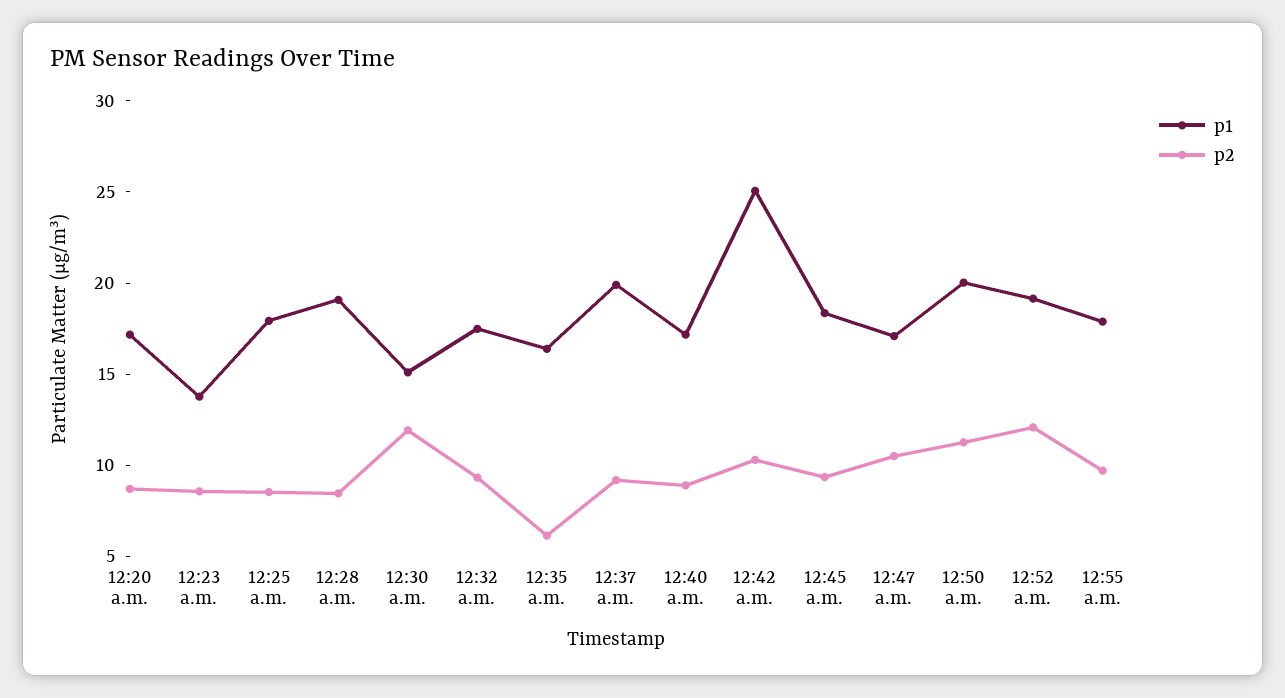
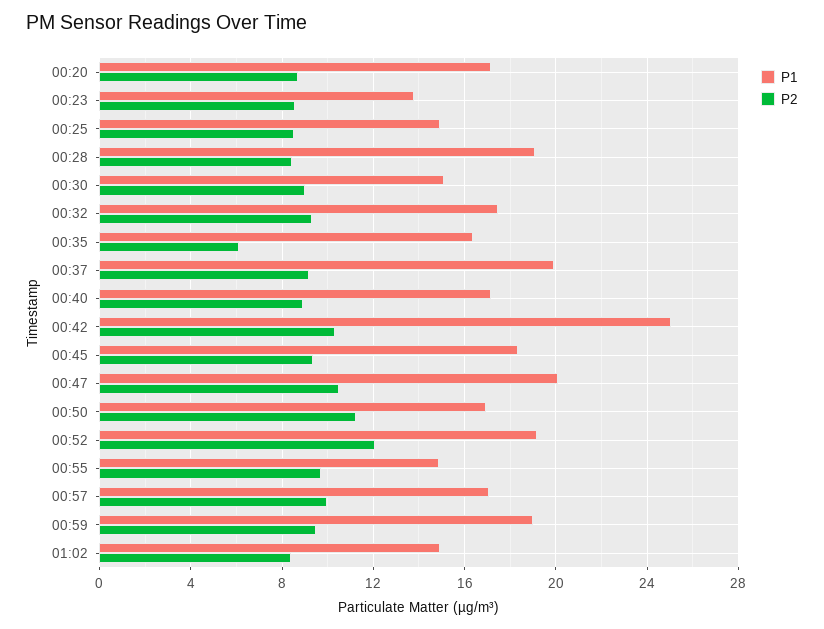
p1, 12:25 a.m.: 18 -> 15
p2, 12:30 a.m.: 12 -> 9
p1, 12:47 a.m.: 17 -> 20
p1, 12:50 a.m.: 20 -> 17
p1, 12:55 a.m.: 18 -> 15
p1, 00:57: none -> 17
p2, 00:57: none -> 10
p1, 00:59: none -> 19
p2, 00:59: none -> 9.5
p1, 01:02: none -> 15
p2, 01:02: none -> 8.5

